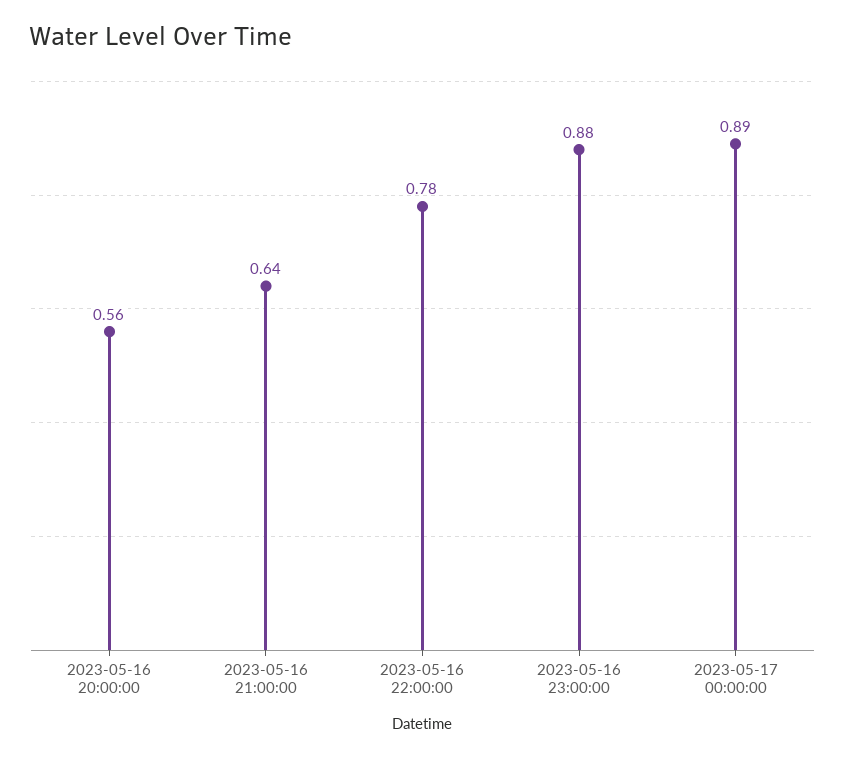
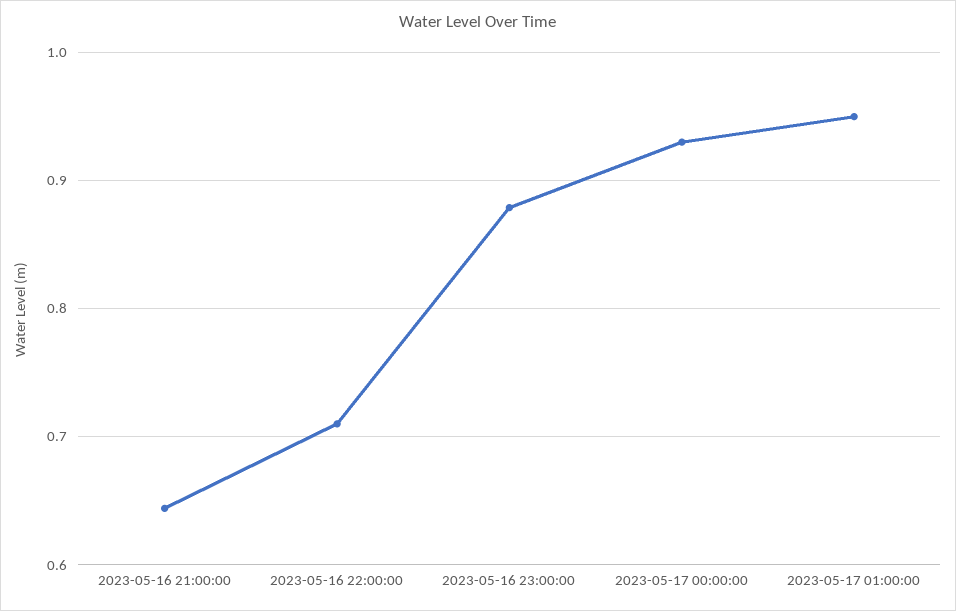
2023-05-16 20:00:00: 0.56 -> none
2023-05-16 22:00:00: 0.78 -> 0.71
2023-05-17 00:00:00: 0.89 -> 0.93
2023-05-17 01:00:00: none -> 0.95

